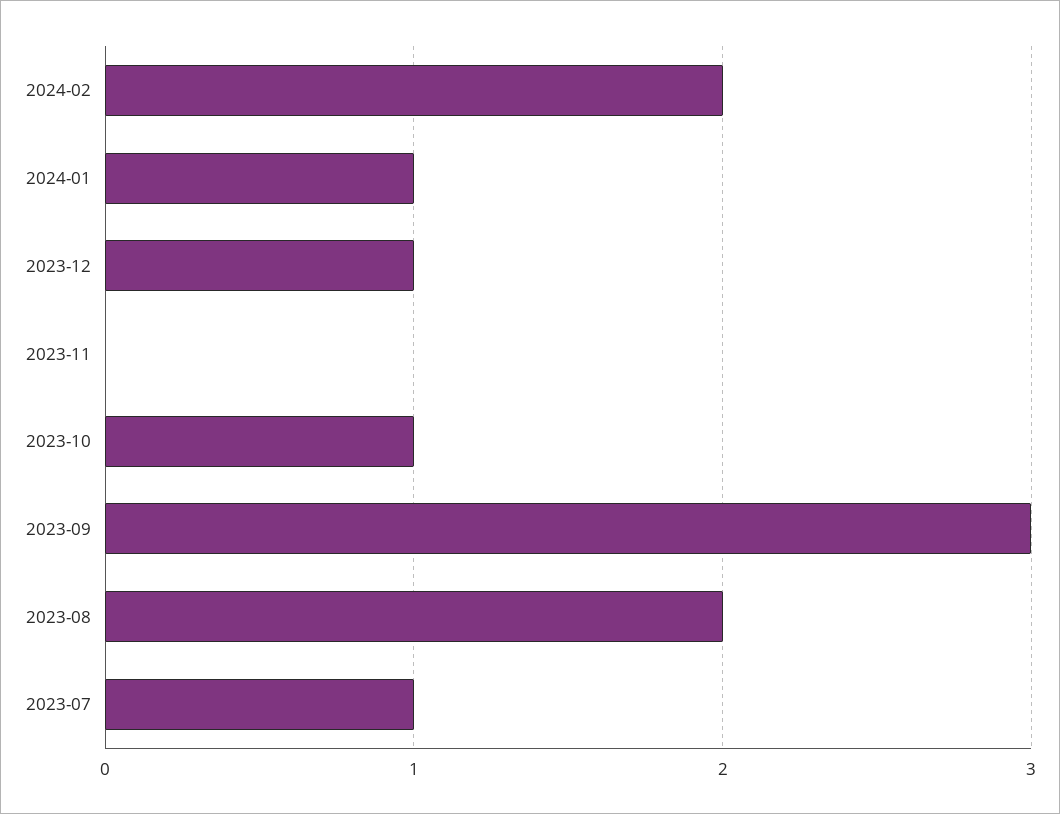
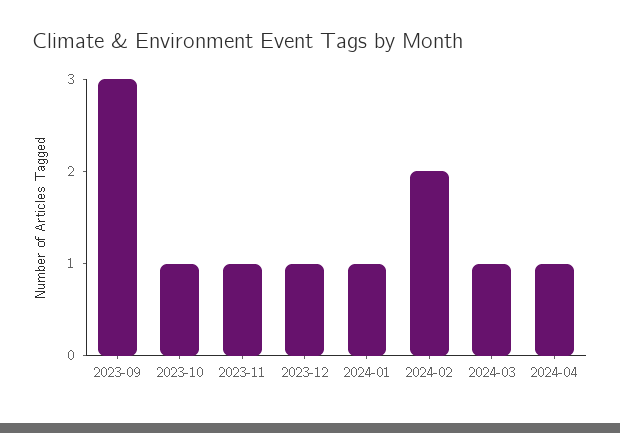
2023-11: 0 -> 1
2023-08: 2 -> none
2023-07: 1 -> none
2024-03: none -> 1
2024-04: none -> 1

